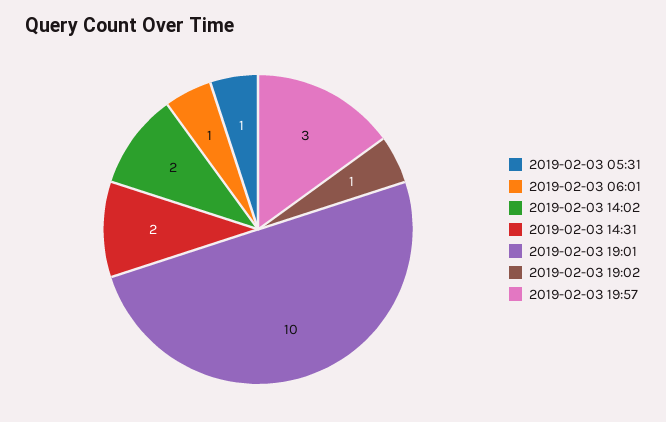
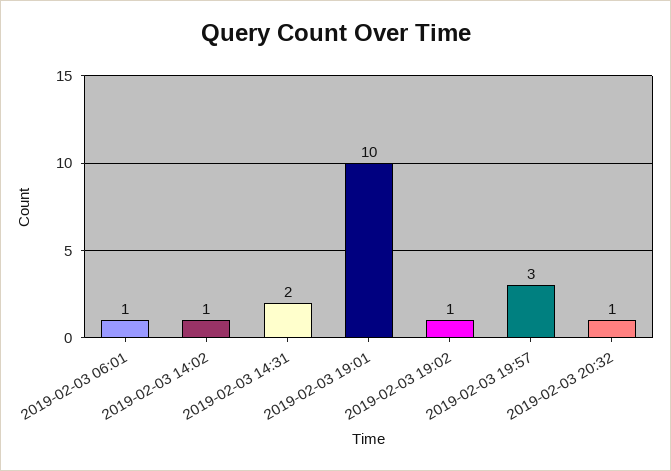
2019-02-03 05:31: 1 -> none
2019-02-03 14:02: 2 -> 1
2019-02-03 20:32: none -> 1

